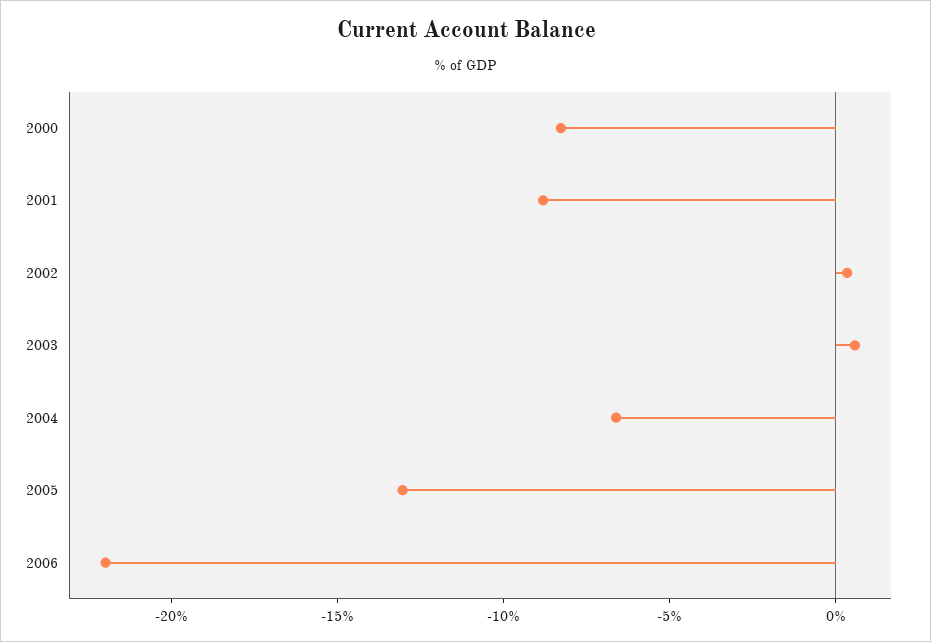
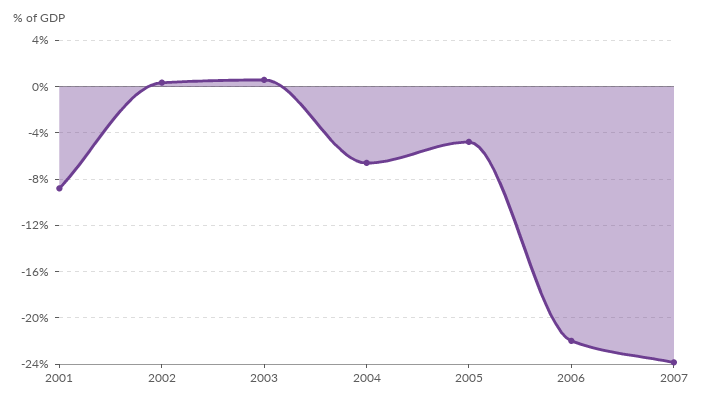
2000: -8 -> none
2005: -13 -> -5
2007: none -> -24

